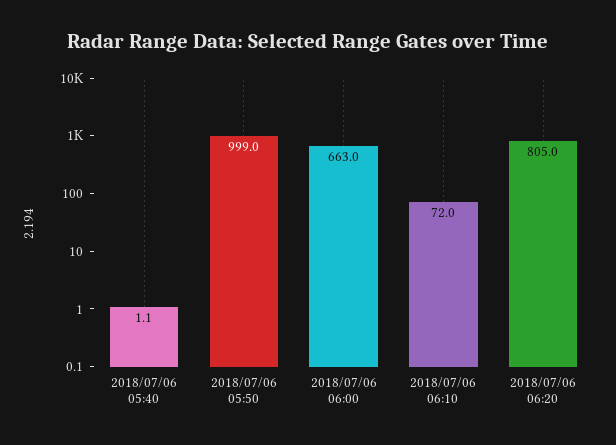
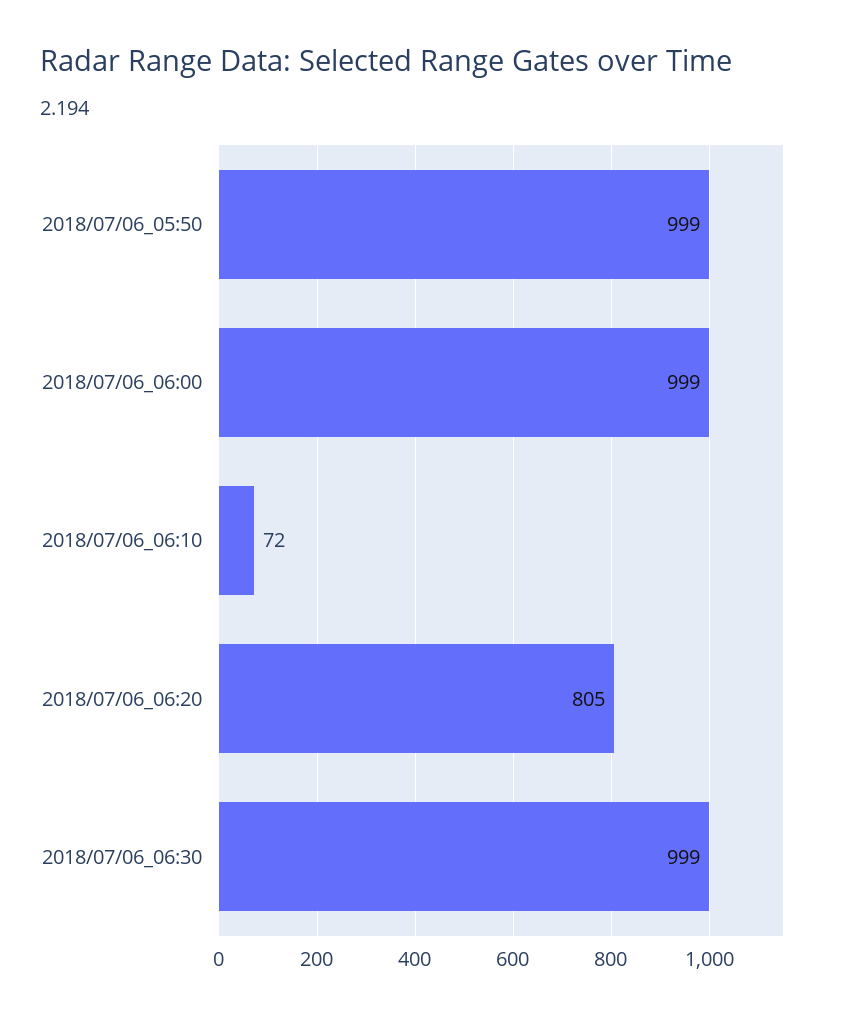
2018/07/06 05:40: 1.1 -> none
2018/07/06 06:00: 663 -> 999
2018/07/06_06:30: none -> 999

